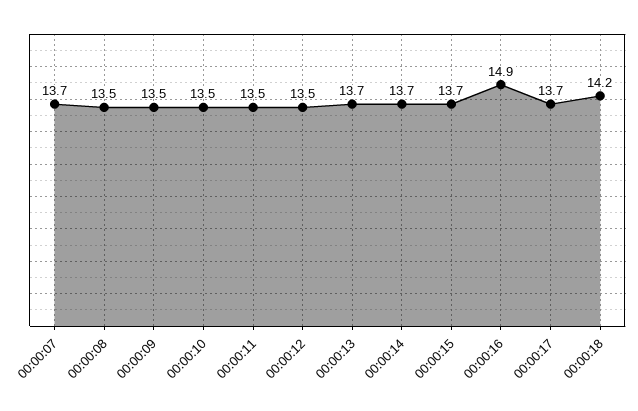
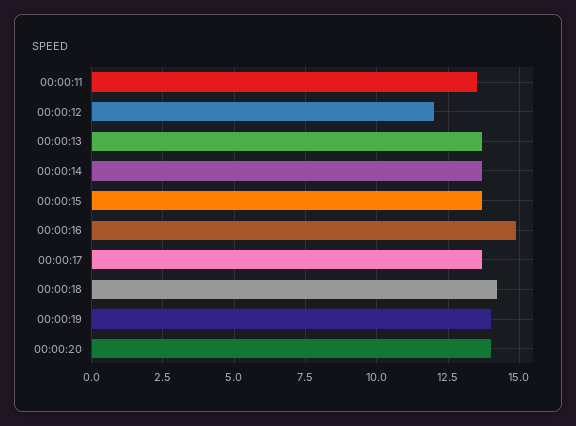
00:00:07: 13.7 -> none
00:00:08: 13.5 -> none
00:00:09: 13.5 -> none
00:00:10: 13.5 -> none
00:00:12: 13.5 -> 12
00:00:19: none -> 14
00:00:20: none -> 14

